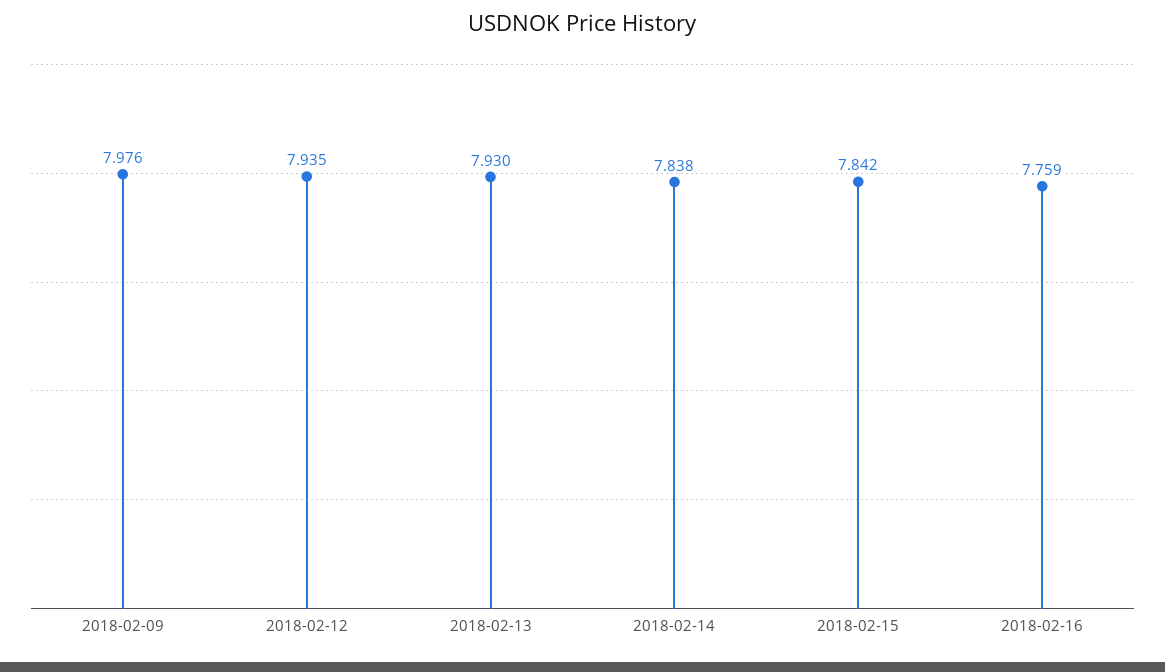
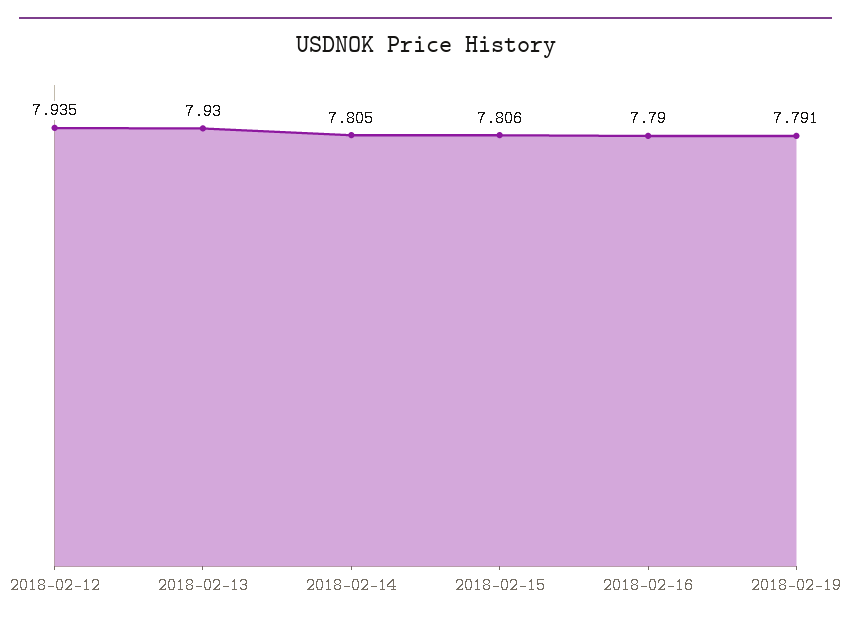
2018-02-09: 7.976 -> none
2018-02-14: 7.838 -> 7.805
2018-02-15: 7.842 -> 7.806
2018-02-16: 7.759 -> 7.79
2018-02-19: none -> 7.791

